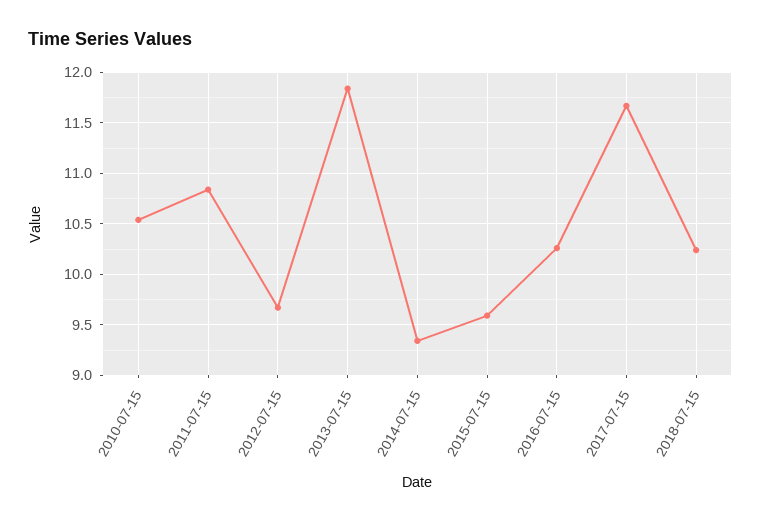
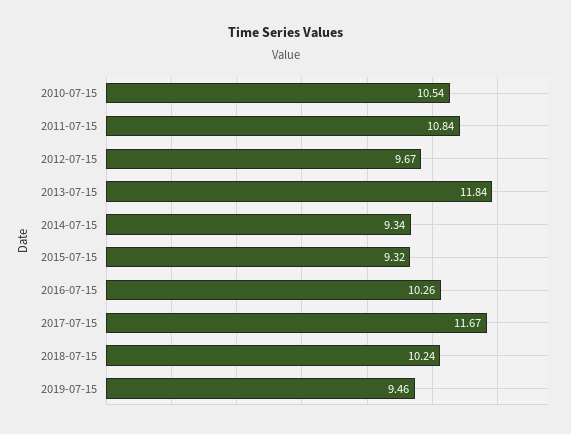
2015-07-15: 9.6 -> 9.32
2019-07-15: none -> 9.46

